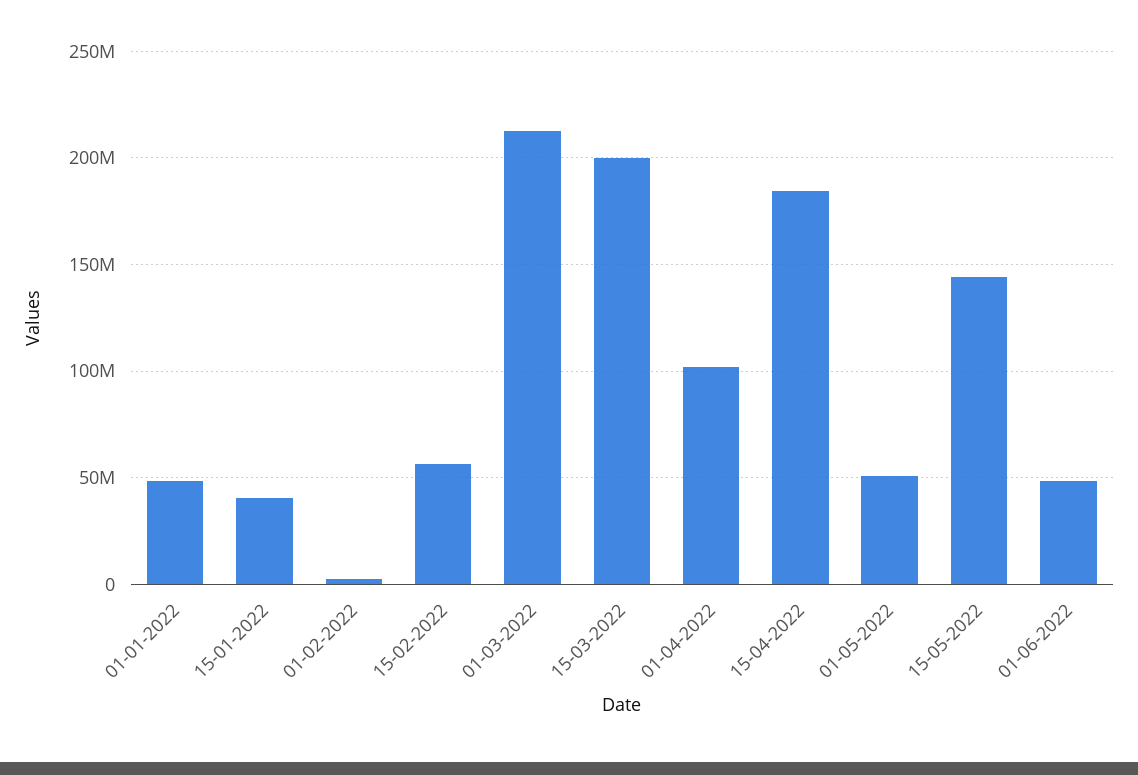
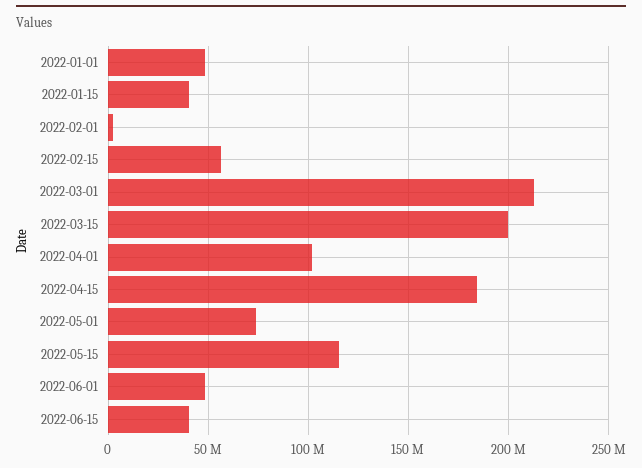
01-05-2022: 50000000 -> 75000000
15-05-2022: 145000000 -> 115000000
2022-06-15: none -> 40000000

